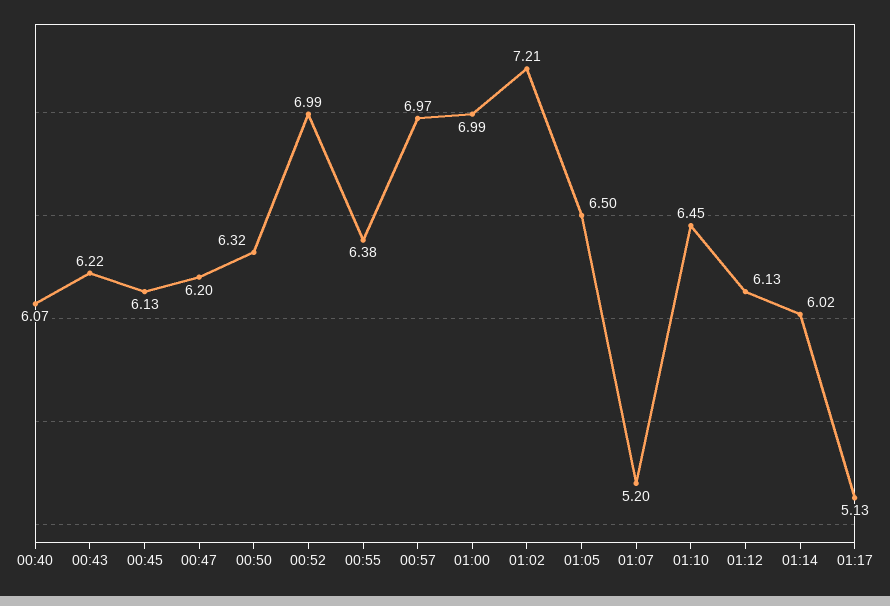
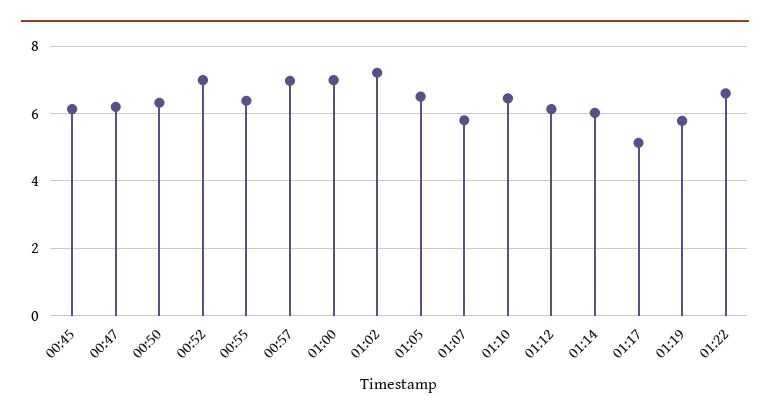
00:40: 6.07 -> none
00:43: 6.22 -> none
01:07: 5.2 -> 5.8
01:19: none -> 5.8
01:22: none -> 6.6

